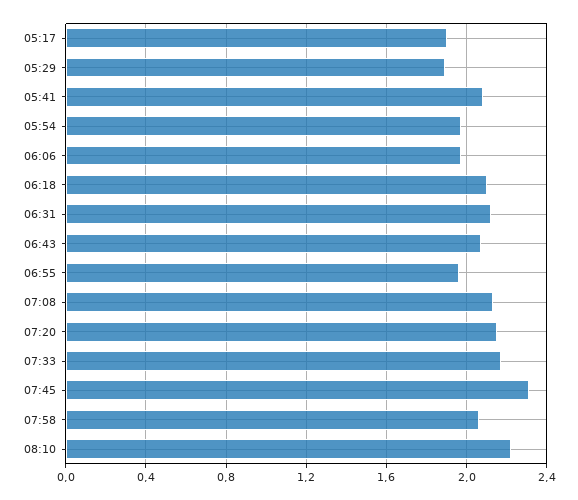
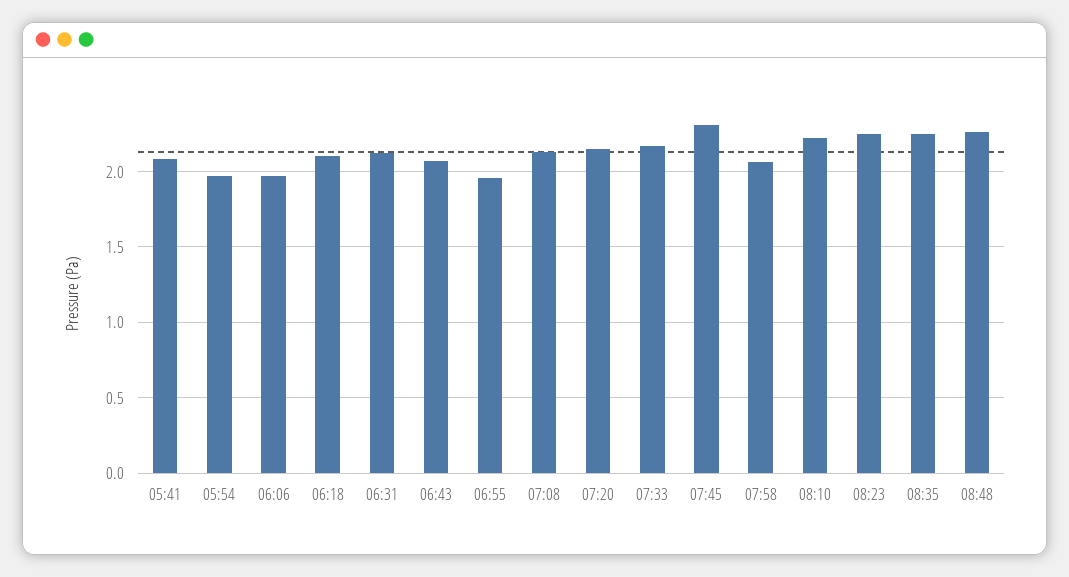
05:17: 1.9 -> none
05:29: 1.9 -> none
08:23: none -> 2.25
08:35: none -> 2.25
08:48: none -> 2.25

